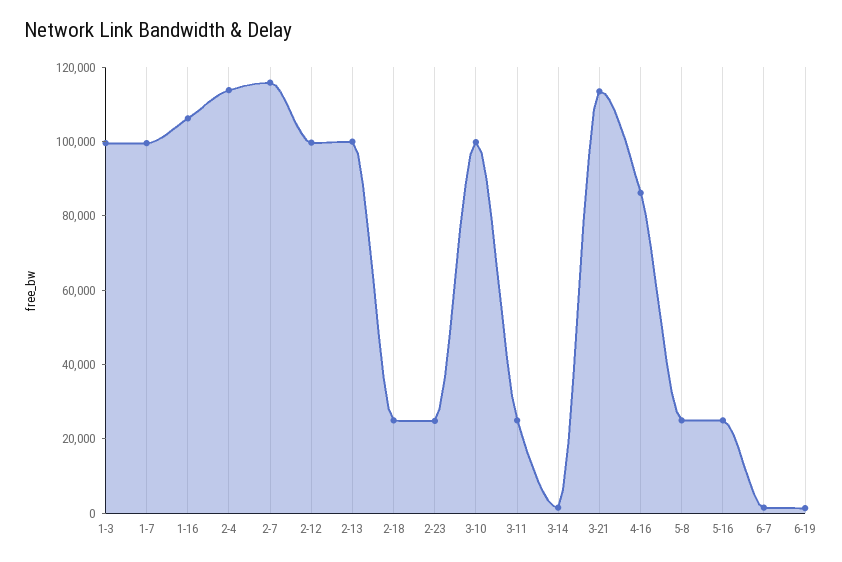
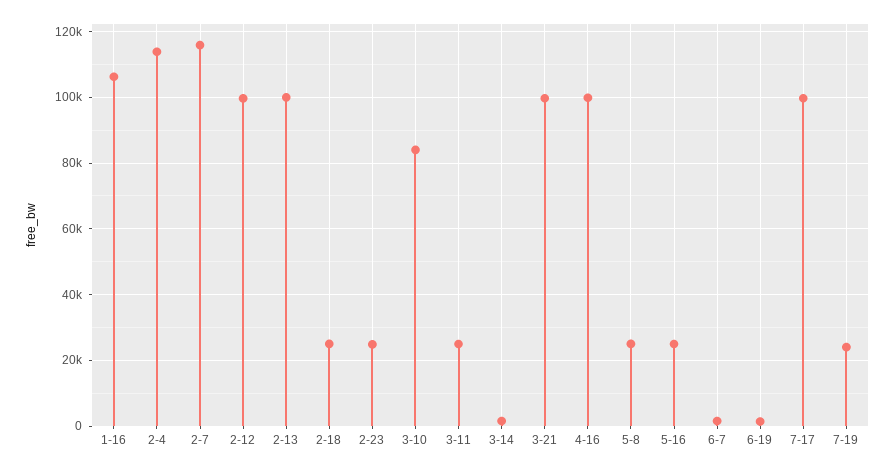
1-3: 100000 -> none
1-7: 100000 -> none
3-10: 100000 -> 84000
3-21: 115000 -> 100000
4-16: 85000 -> 100000
7-17: none -> 100000
7-19: none -> 24000

